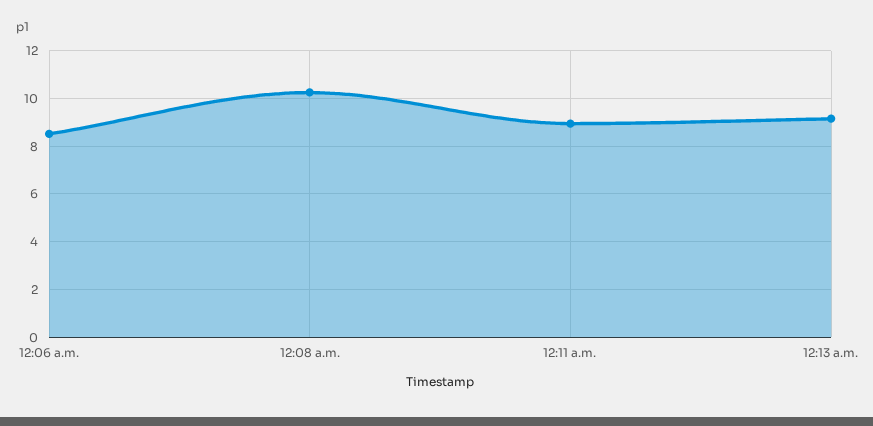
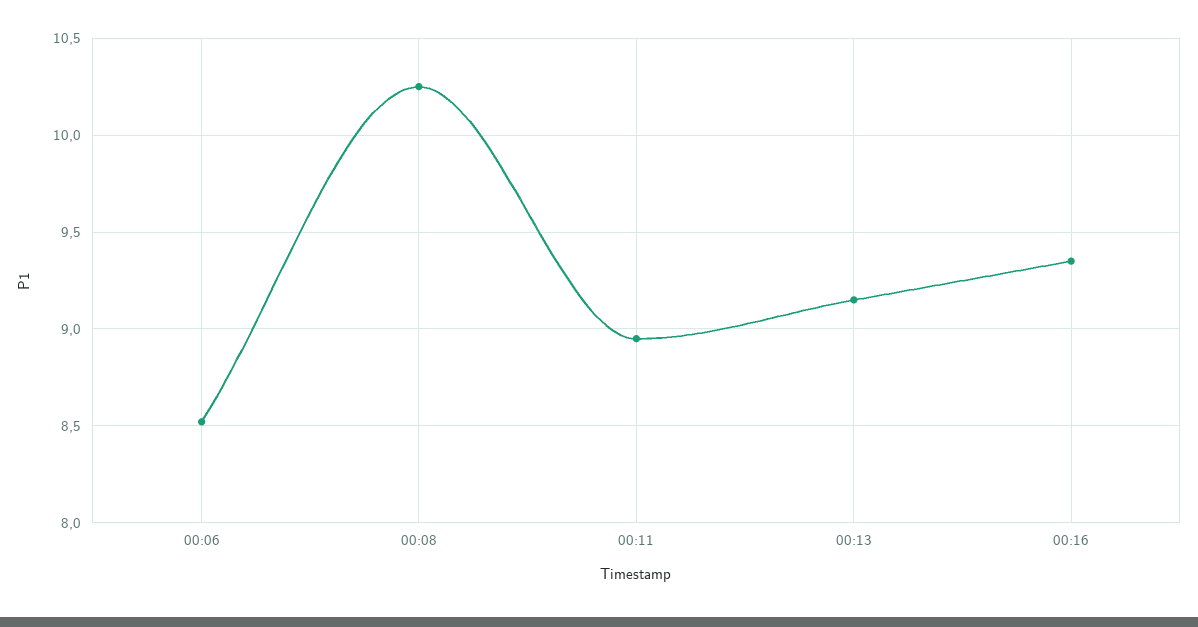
00:16: none -> 9.35

